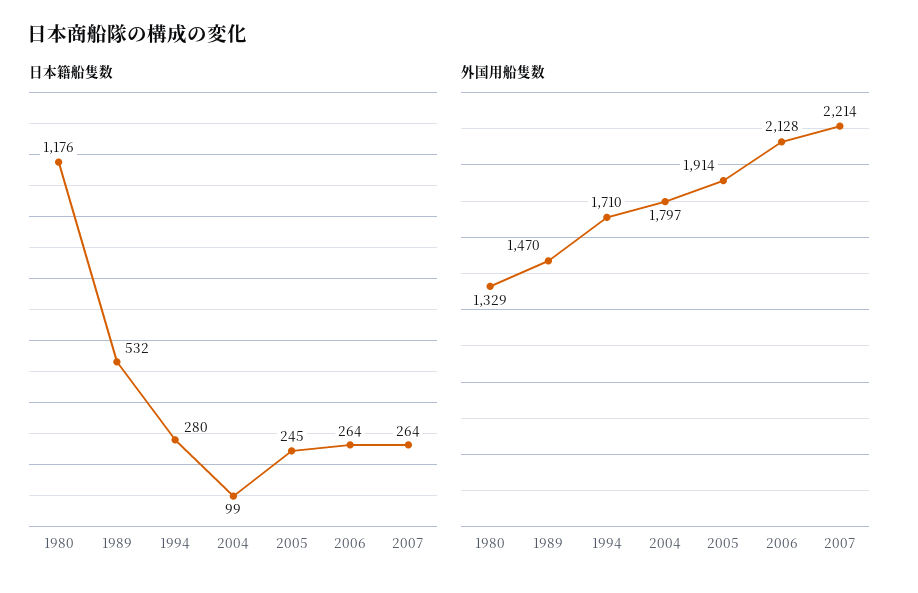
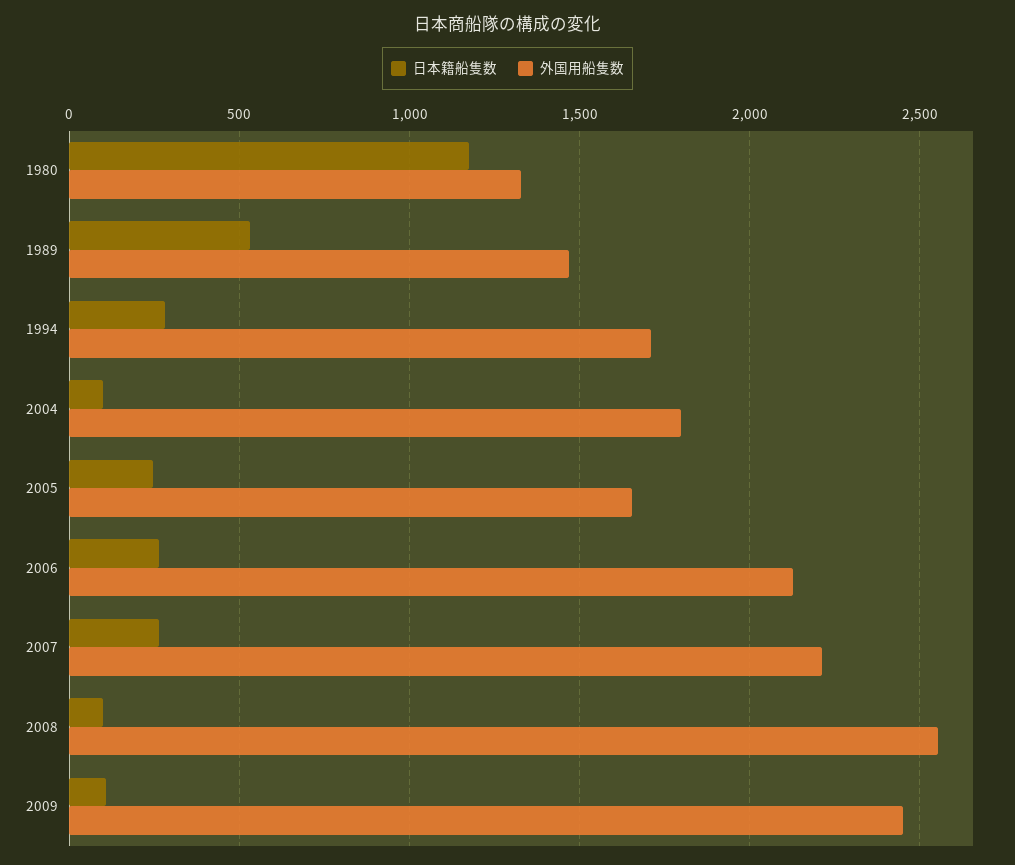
外国用船隻数, 2005: 1914 -> 1650
日本籍船隻数, 2008: none -> 100
外国用船隻数, 2008: none -> 2550
日本籍船隻数, 2009: none -> 100
外国用船隻数, 2009: none -> 2450

